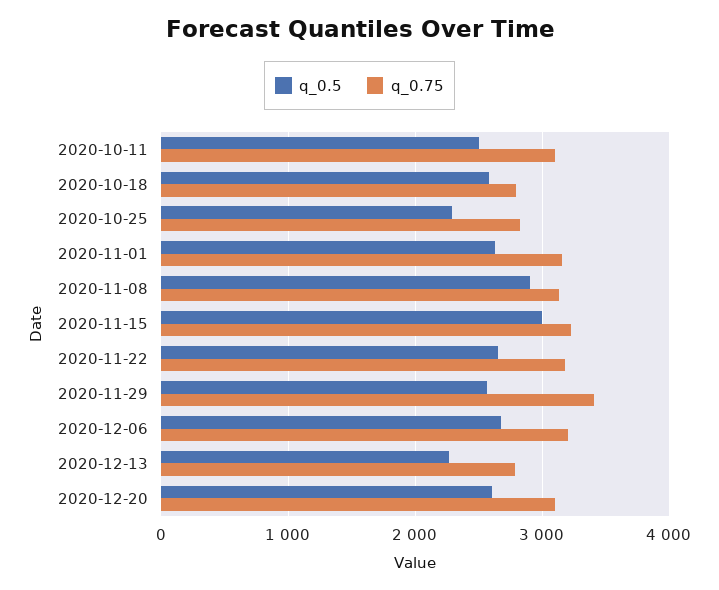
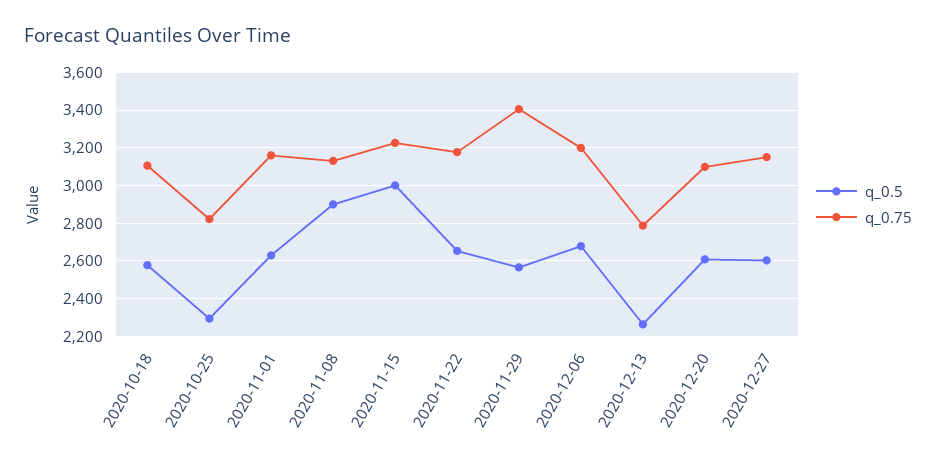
q_0.5, 2020-10-11: 2500 -> none
q_0.75, 2020-10-11: 3100 -> none
q_0.75, 2020-10-18: 2800 -> 3100
q_0.5, 2020-12-27: none -> 2600
q_0.75, 2020-12-27: none -> 3150

